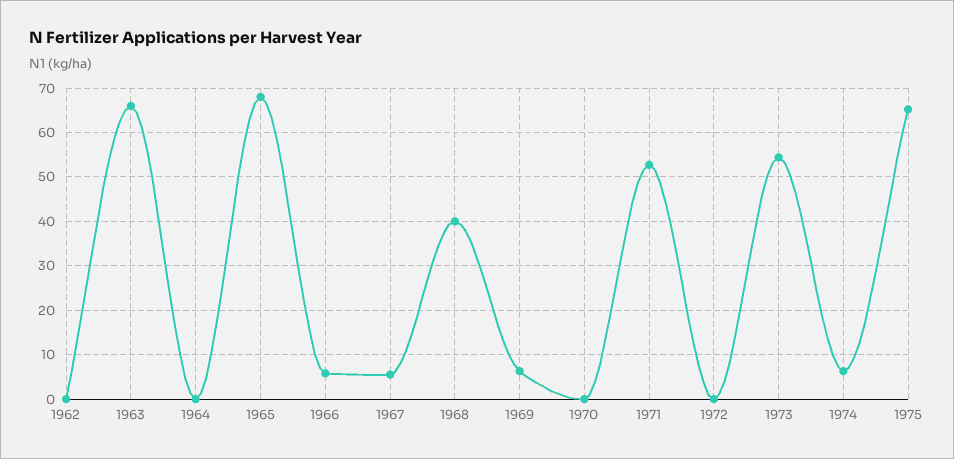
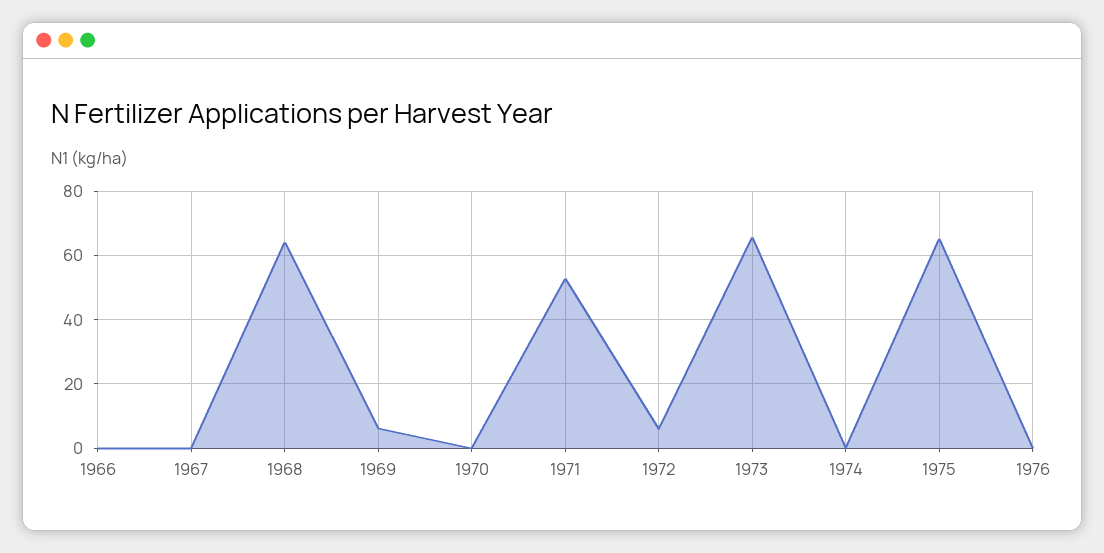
1962: 0 -> none
1963: 66 -> none
1964: 0 -> none
1965: 68 -> none
1966: 6 -> 0
1967: 6 -> 0
1968: 40 -> 64
1972: 0 -> 6
1973: 54 -> 66
1974: 6 -> 0
1976: none -> 0

